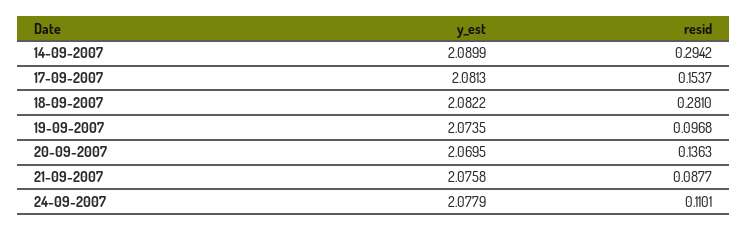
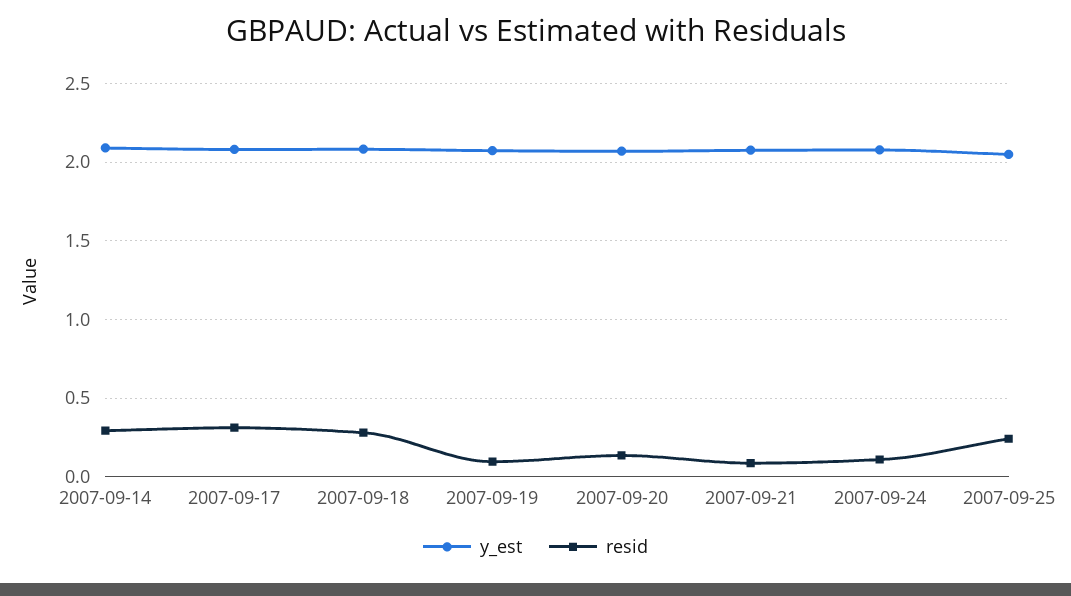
resid, 17-09-2007: 0.1537 -> 0.3
y_est, 2007-09-25: none -> 2.05
resid, 2007-09-25: none -> 0.25

